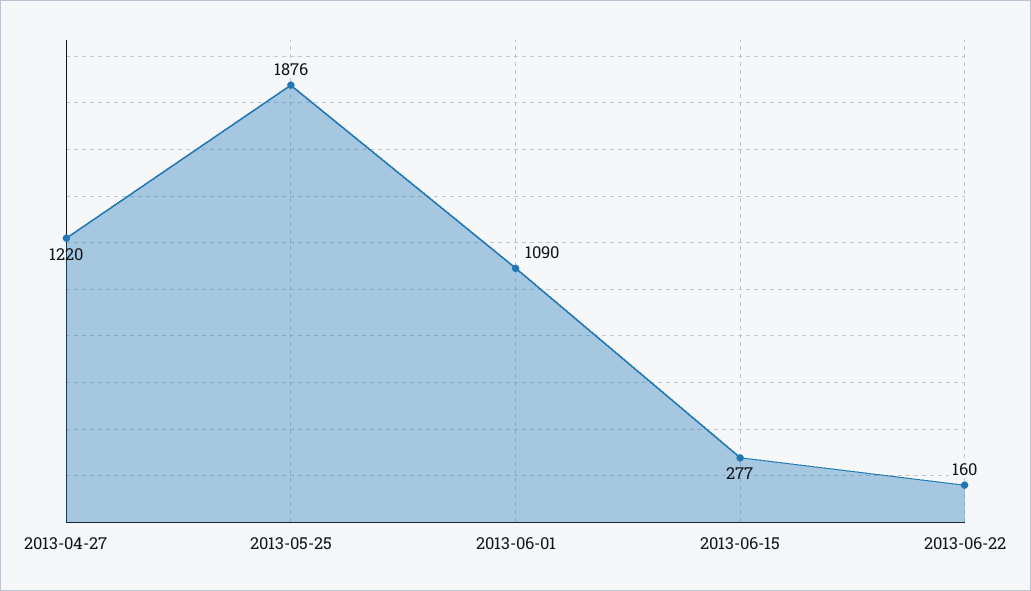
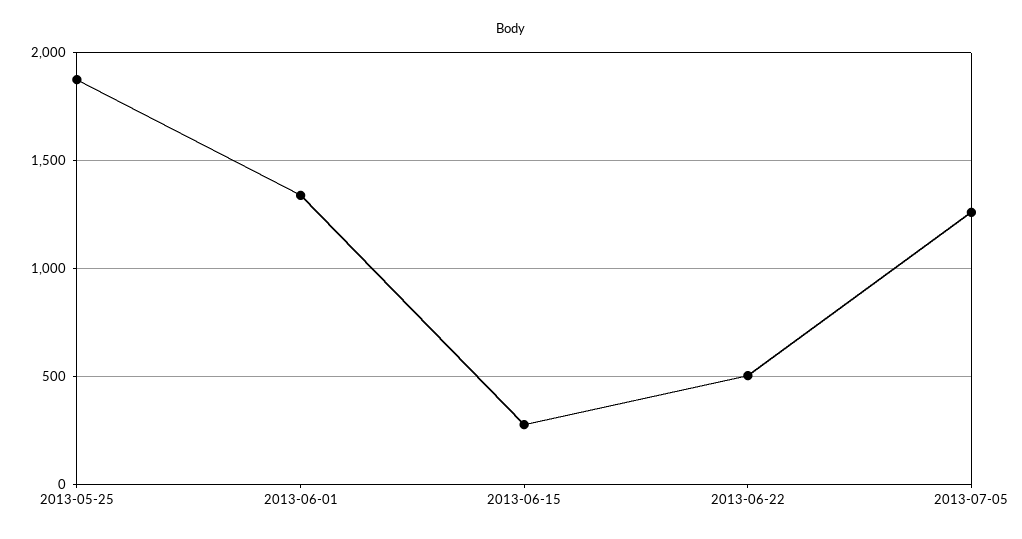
2013-04-27: 1220 -> none
2013-06-01: 1090 -> 1350
2013-06-22: 160 -> 500
2013-07-05: none -> 1250

